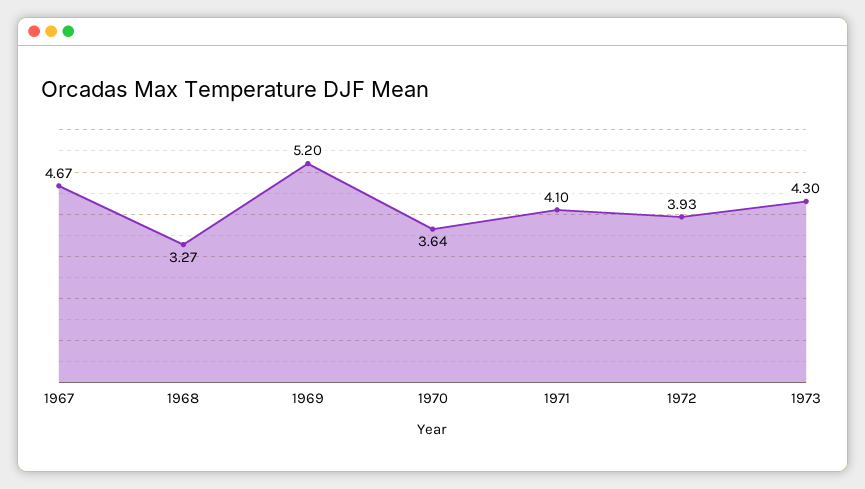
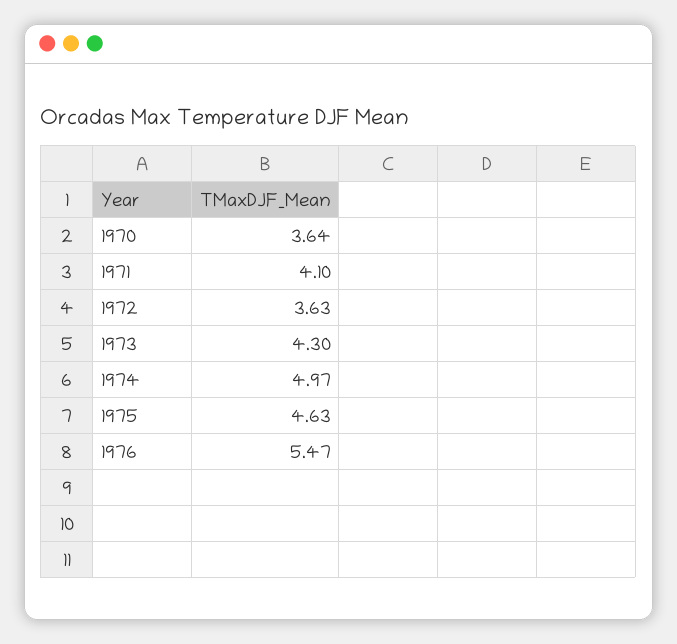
1967: 4.67 -> none
1968: 3.27 -> none
1969: 5.2 -> none
1972: 3.93 -> 3.63
1974: none -> 4.97
1975: none -> 4.63
1976: none -> 5.47

